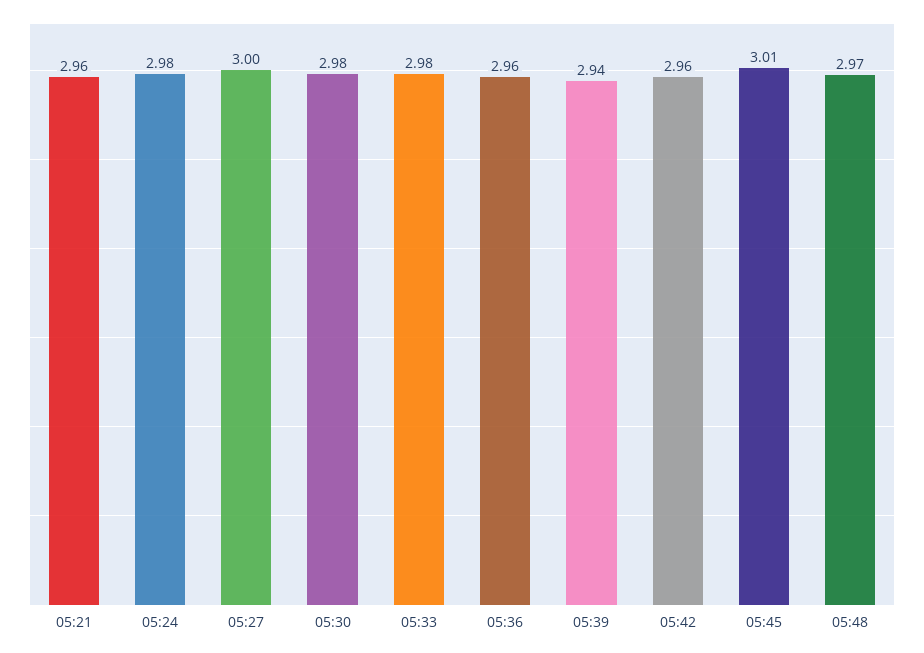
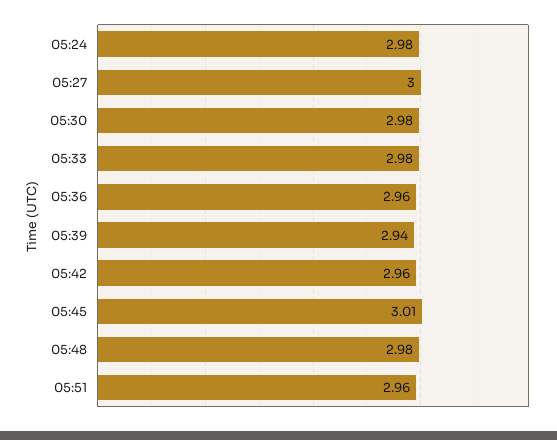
05:21: 2.96 -> none
05:48: 2.97 -> 2.98
05:51: none -> 2.96

